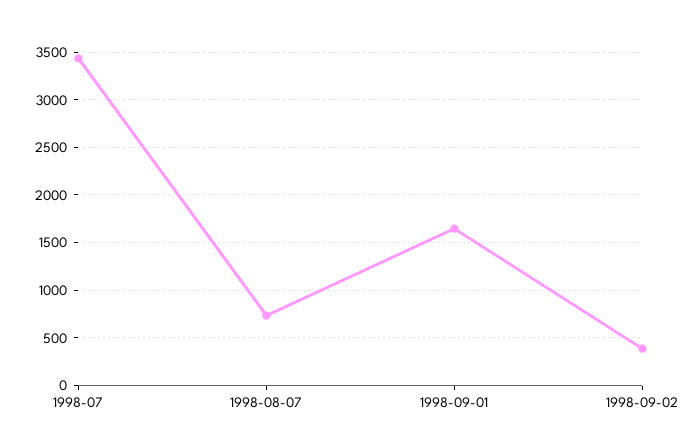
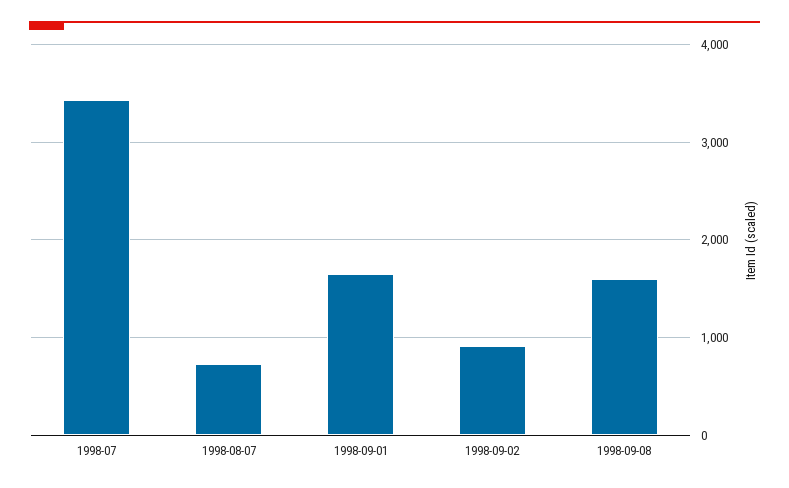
1998-09-02: 400 -> 900
1998-09-08: none -> 1600

